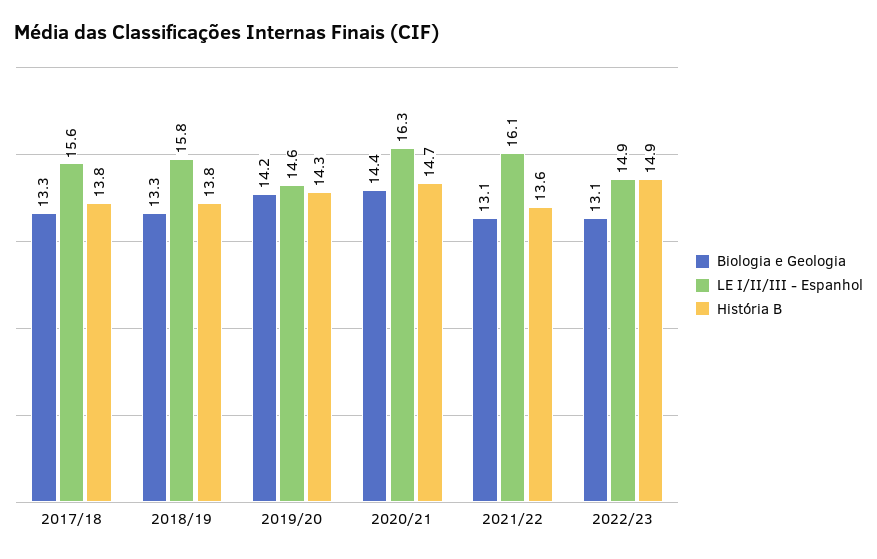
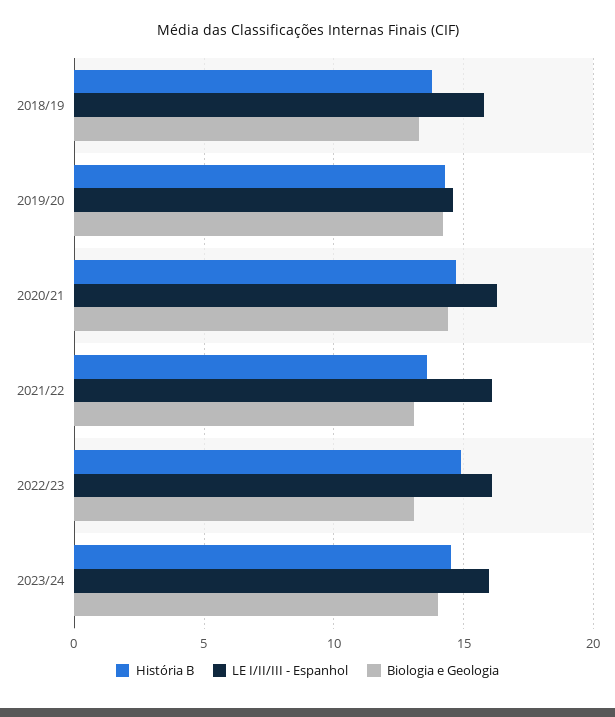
Biologia e Geologia, 2017/18: 13.3 -> none
LE I/II/III - Espanhol, 2017/18: 15.6 -> none
História B, 2017/18: 13.8 -> none
LE I/II/III - Espanhol, 2022/23: 14.9 -> 16
História B, 2023/24: none -> 14.5
LE I/II/III - Espanhol, 2023/24: none -> 16
Biologia e Geologia, 2023/24: none -> 14

